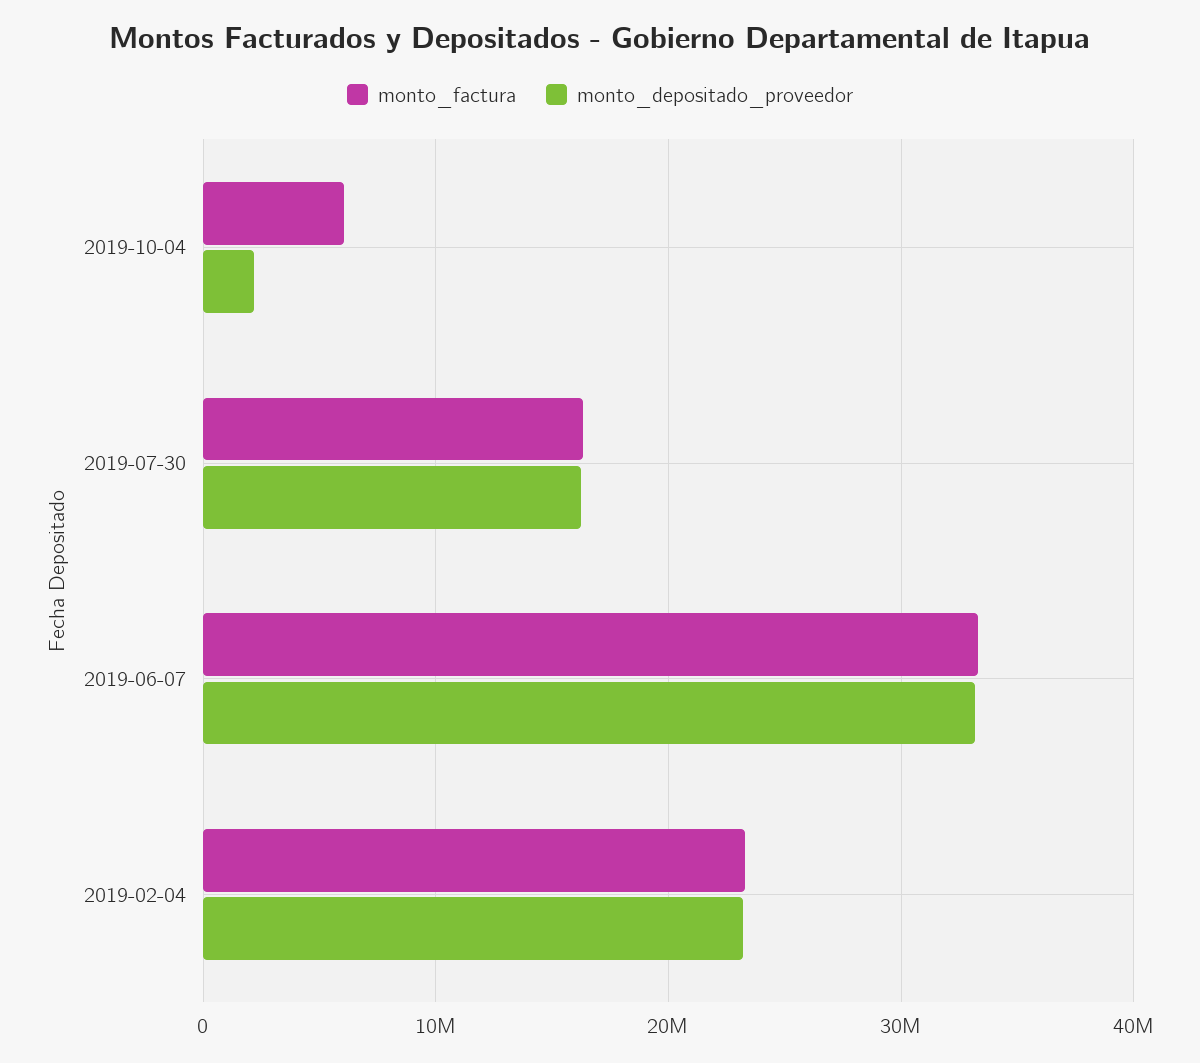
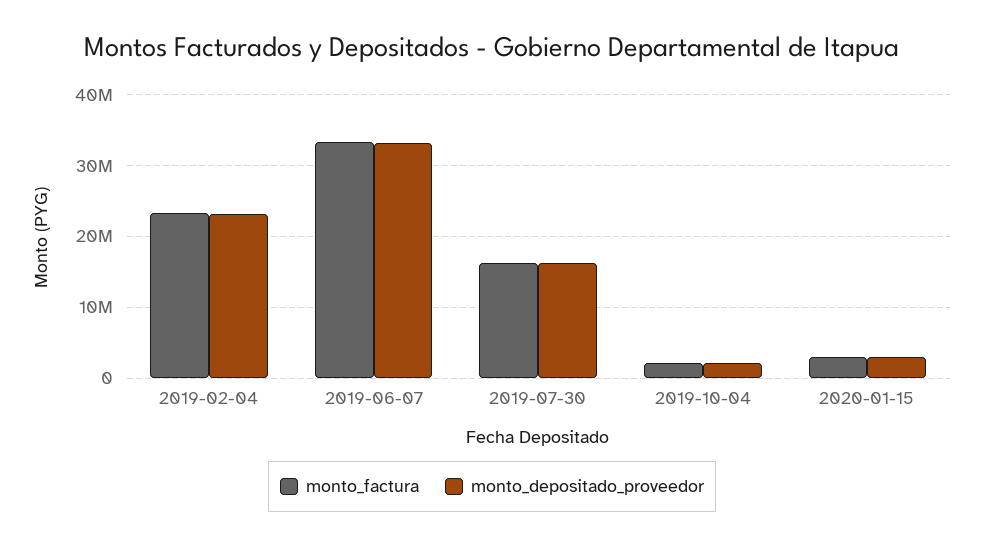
monto_factura, 2019-10-04: 6000000 -> 2000000
monto_factura, 2020-01-15: none -> 3000000
monto_depositado_proveedor, 2020-01-15: none -> 3000000

